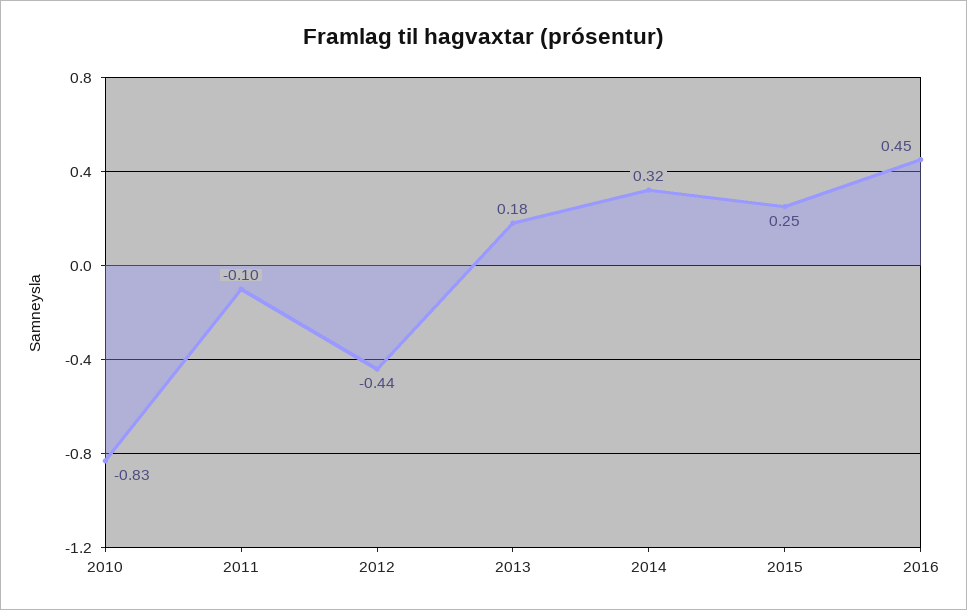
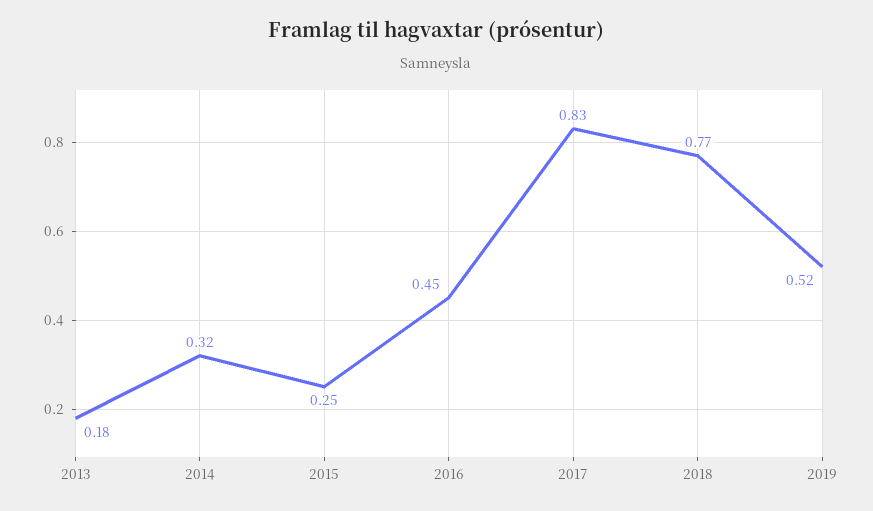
2010: -0.83 -> none
2011: -0.1 -> none
2012: -0.44 -> none
2017: none -> 0.83
2018: none -> 0.77
2019: none -> 0.52

